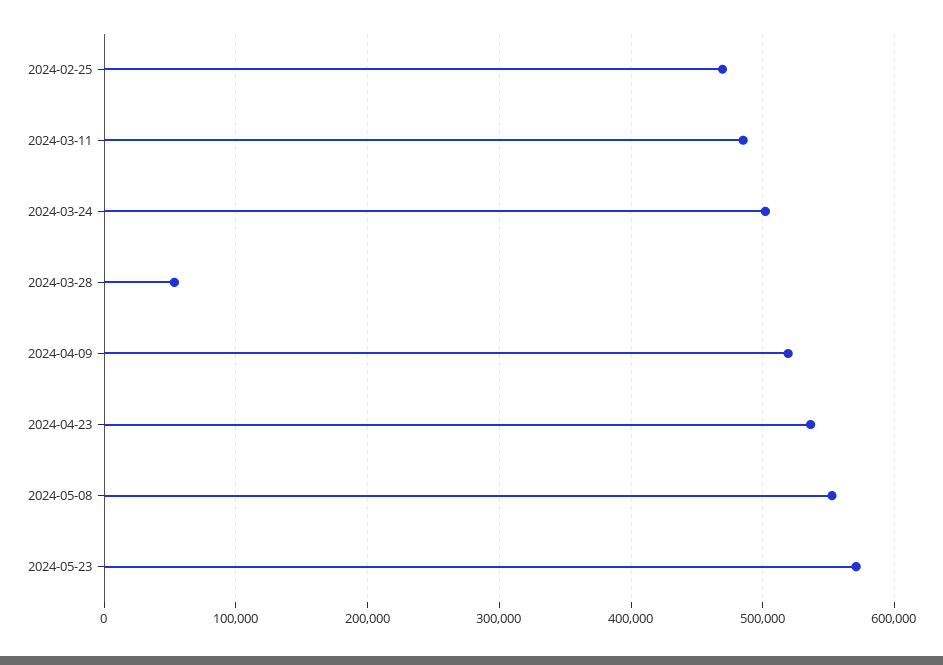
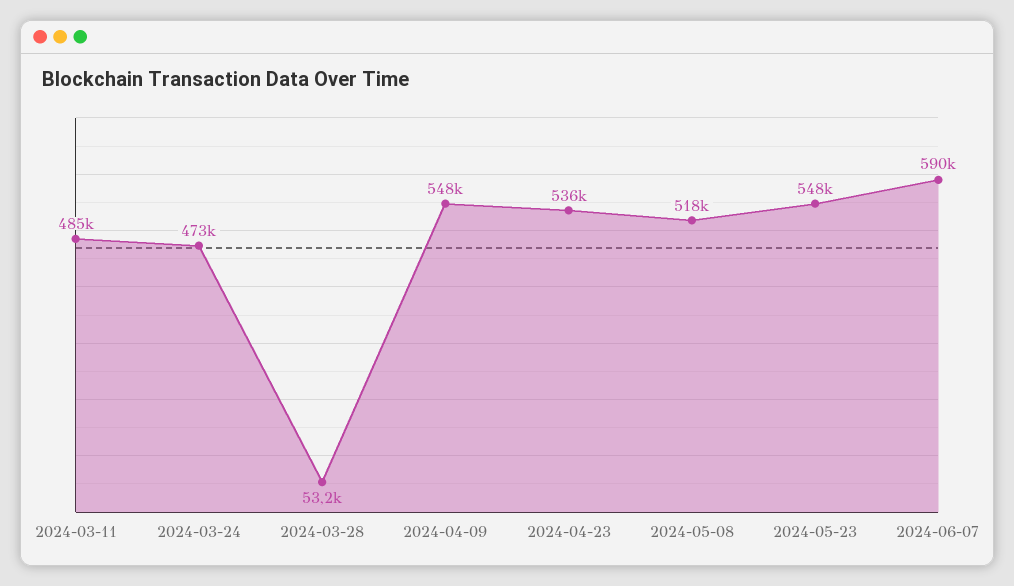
2024-02-25: 470000 -> none
2024-03-24: 500000 -> 473000
2024-04-09: 520000 -> 548000
2024-05-08: 550000 -> 518000
2024-05-23: 570000 -> 548000
2024-06-07: none -> 590000

